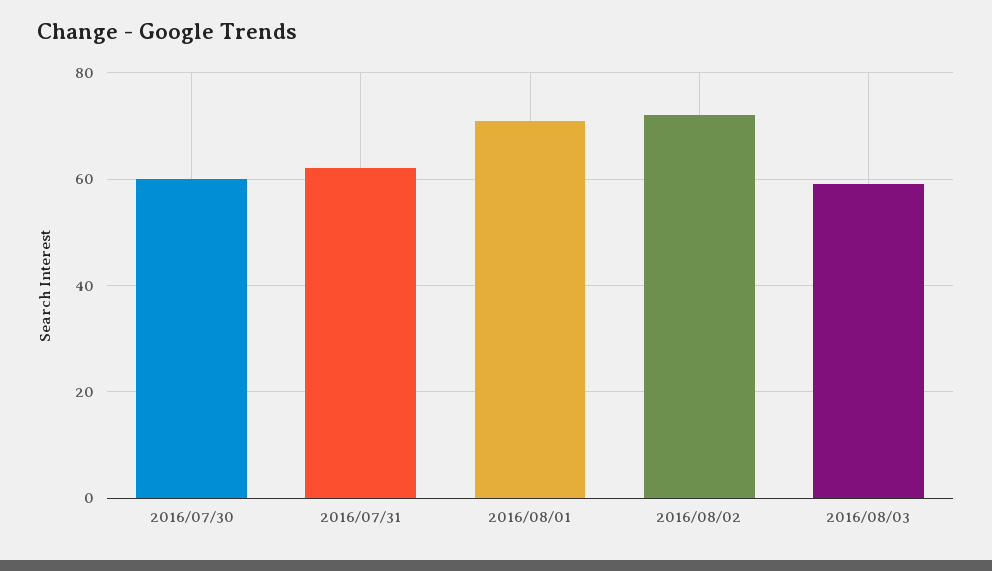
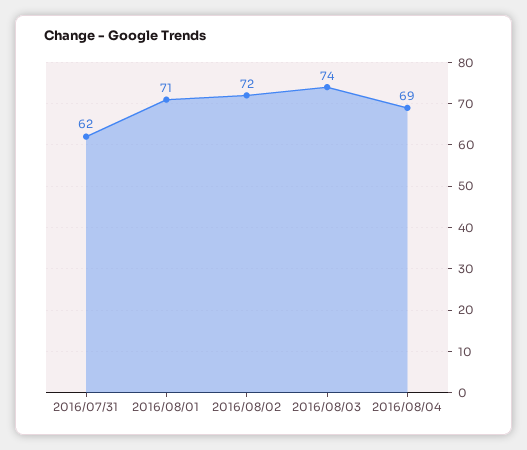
2016/07/30: 60 -> none
2016/08/03: 60 -> 74
2016/08/04: none -> 69

